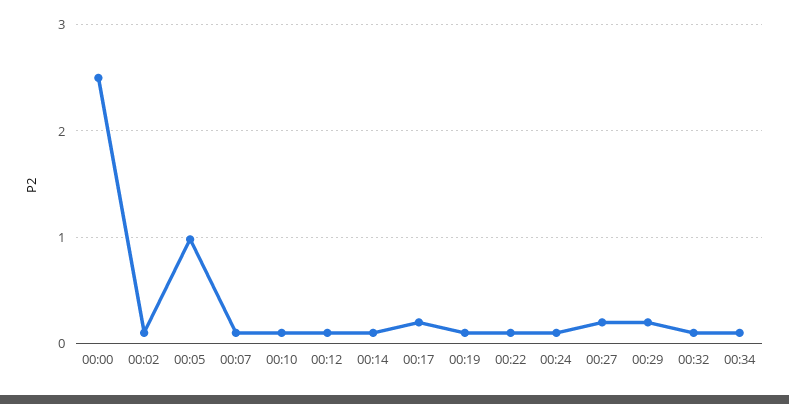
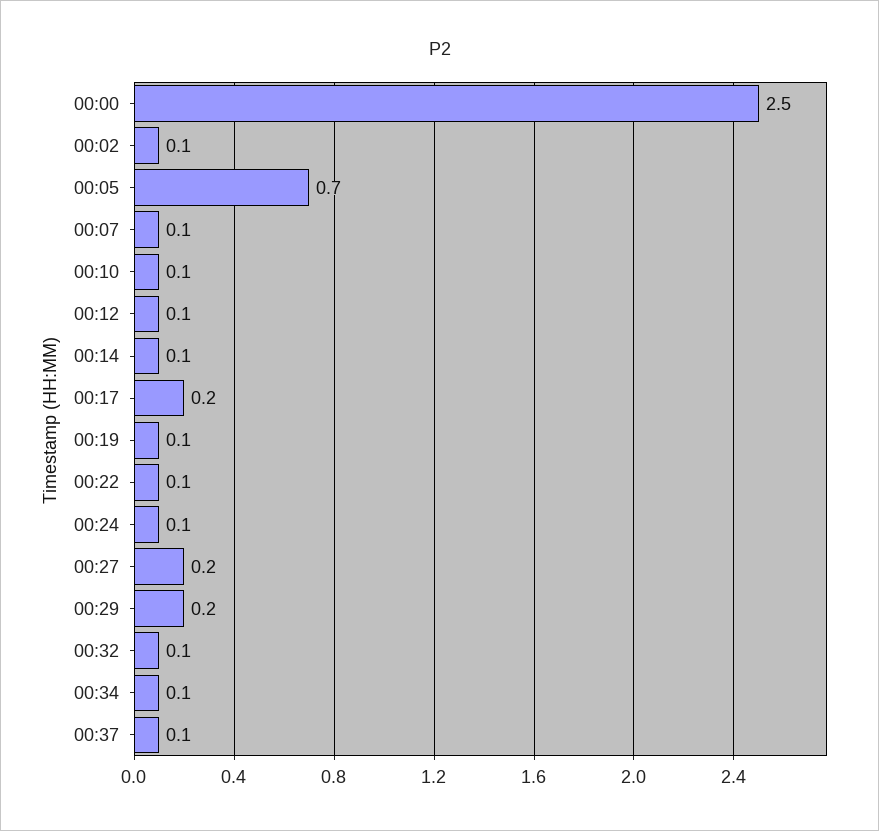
00:05: 1 -> 0.7
00:37: none -> 0.1

